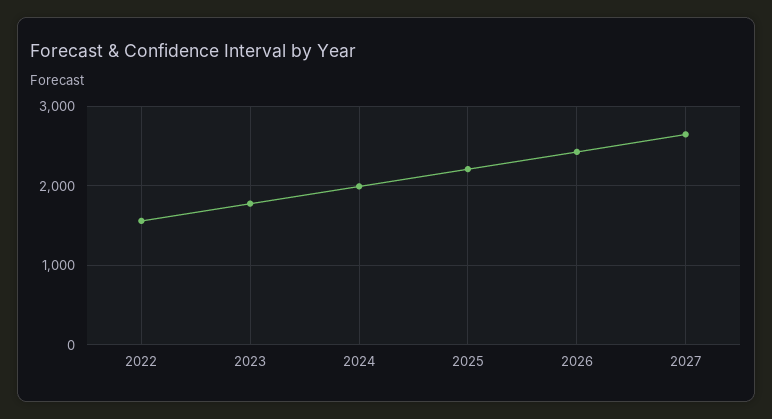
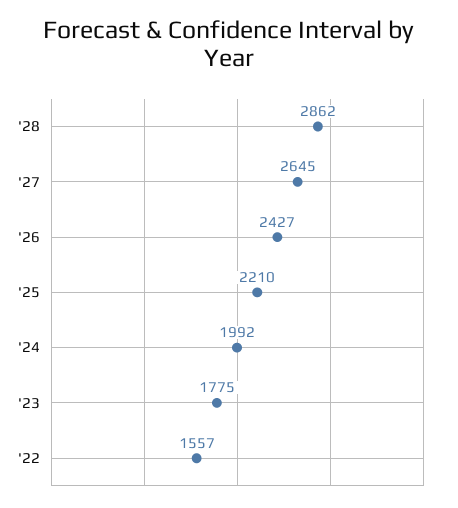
'28: none -> 2862

